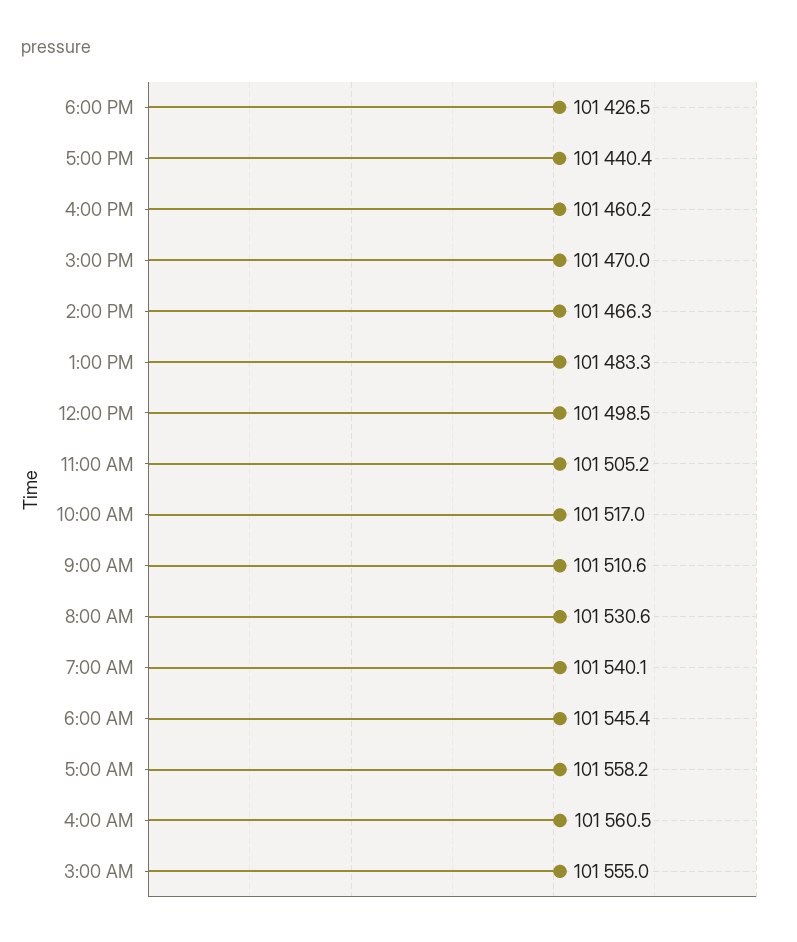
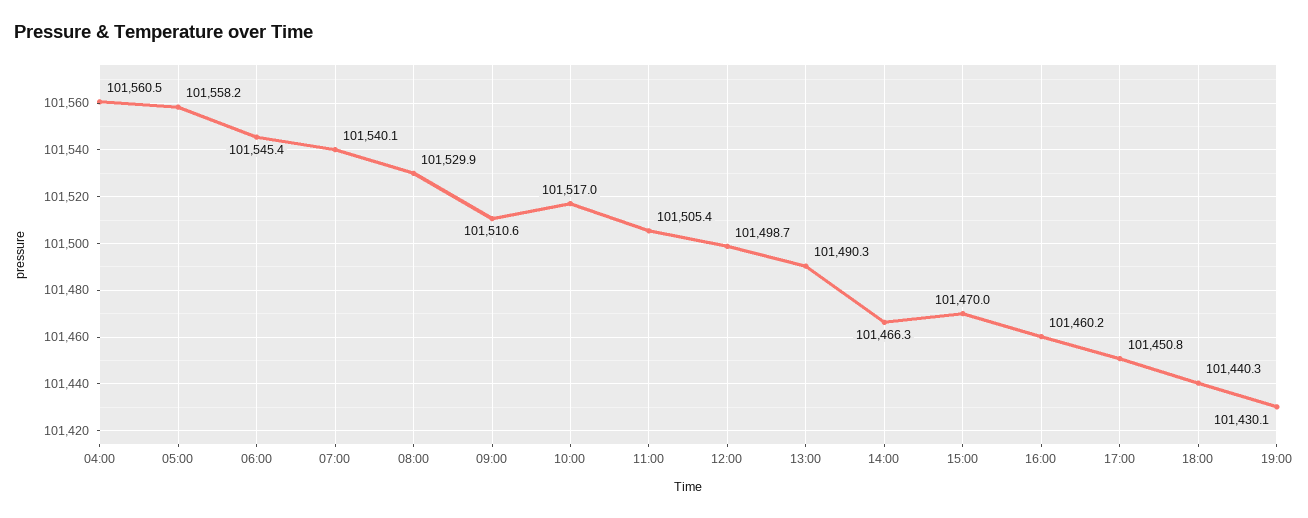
6:00 PM: 101426.5 -> 101440.3
5:00 PM: 101440.4 -> 101450.8
1:00 PM: 101483.3 -> 101490.3
12:00 PM: 101498.5 -> 101498.7
11:00 AM: 101505.2 -> 101505.4
8:00 AM: 101530.6 -> 101529.9
3:00 AM: 101555 -> none
19:00: none -> 101430.1

